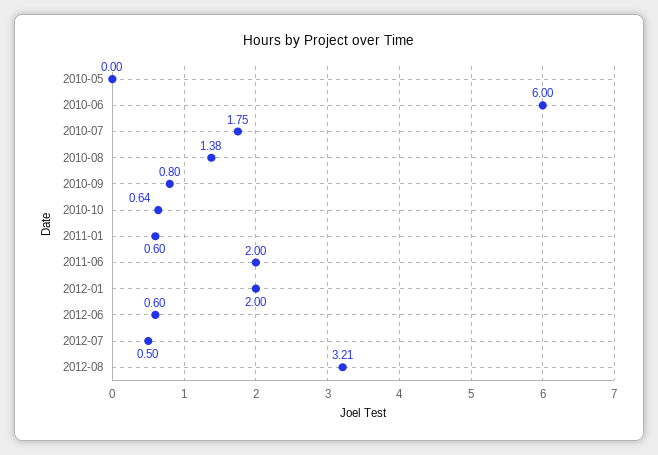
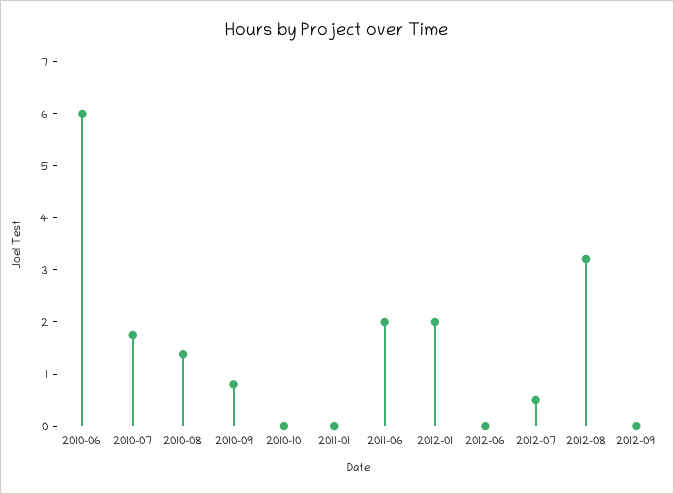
2010-05: 0 -> none
2010-10: 0.64 -> 0
2011-01: 0.6 -> 0
2012-06: 0.6 -> 0
2012-09: none -> 0

